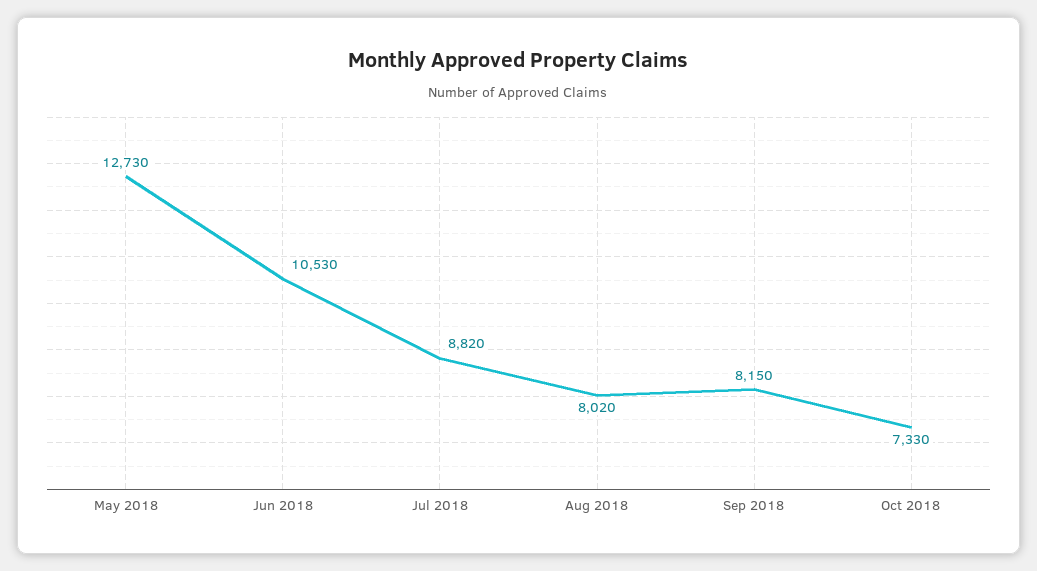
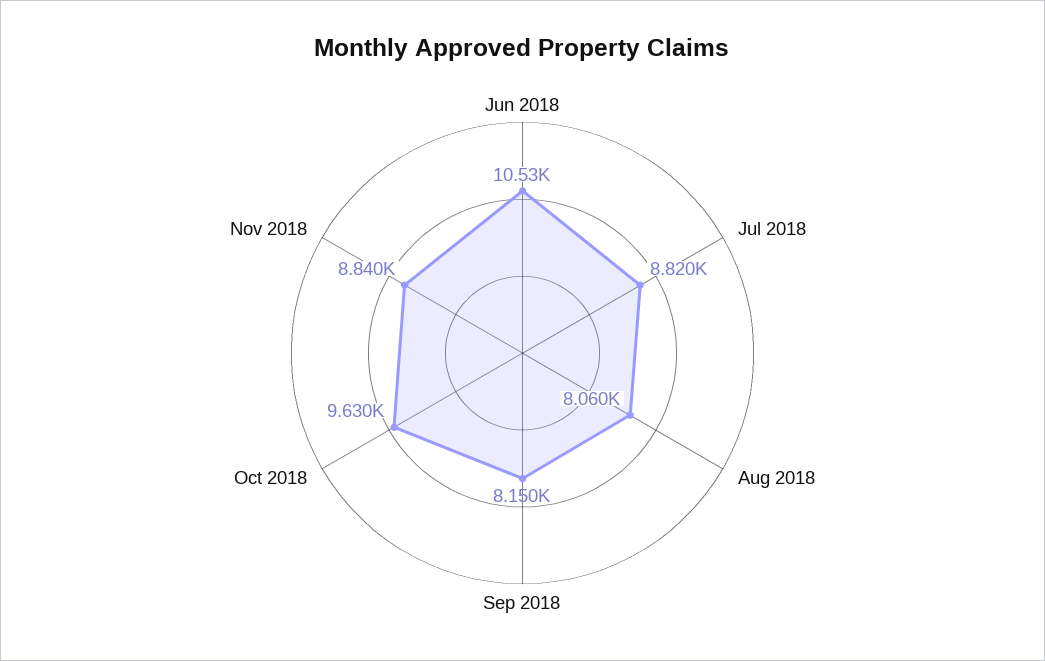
May 2018: 12730 -> none
Aug 2018: 8020 -> 8060
Oct 2018: 7330 -> 9630
Nov 2018: none -> 8840

